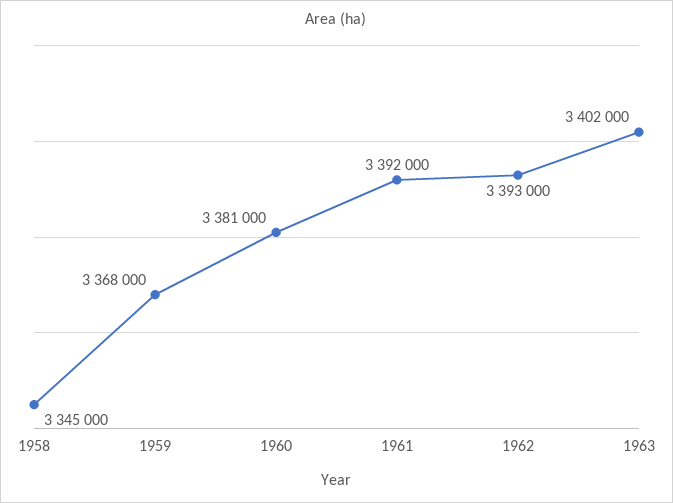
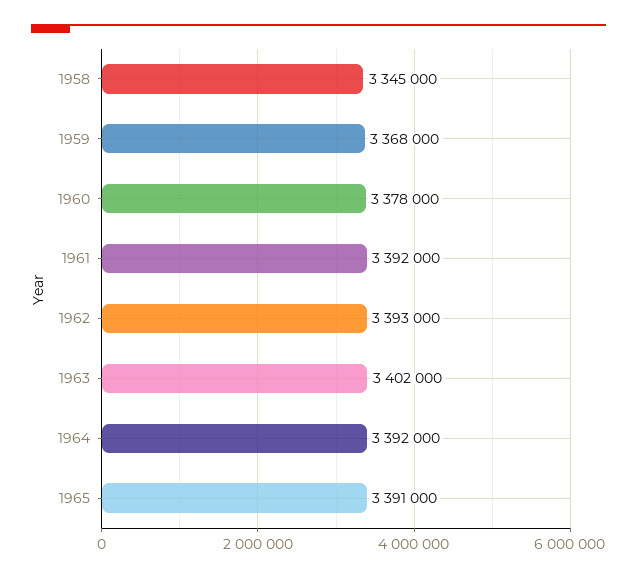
1960: 3381000 -> 3378000
1964: none -> 3392000
1965: none -> 3391000

